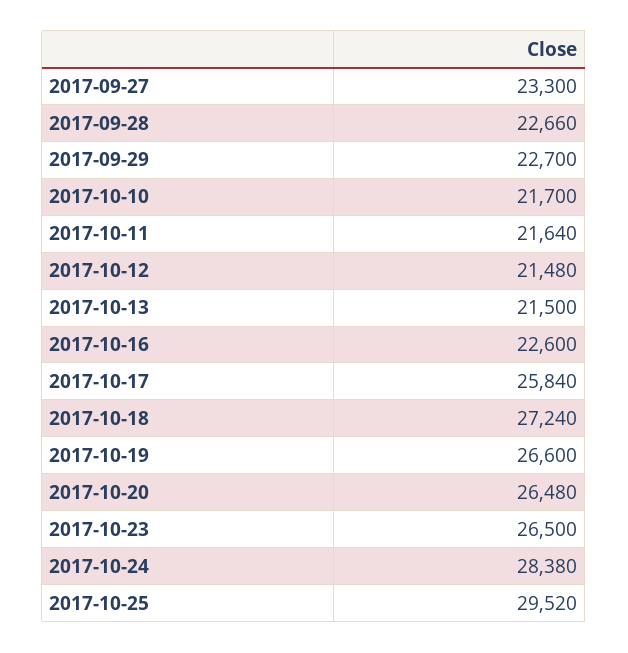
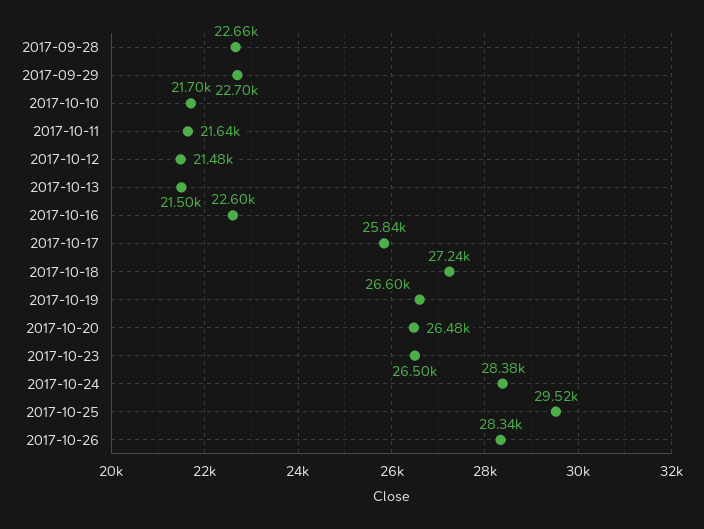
2017-09-27: 23300 -> none
2017-10-26: none -> 28340

